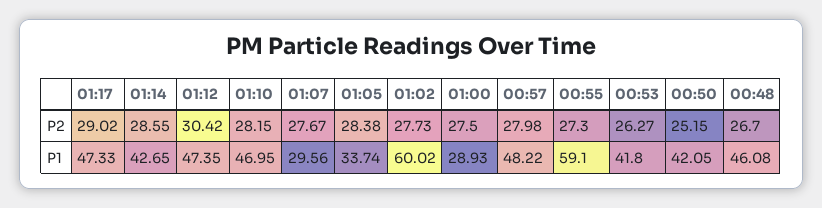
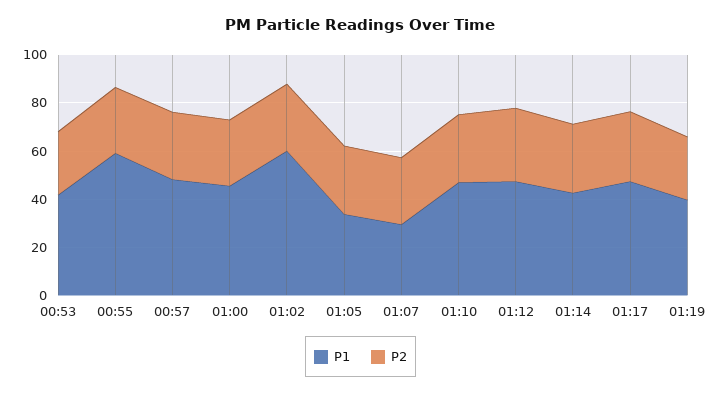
P2, 00:50: 25.15 -> none
P2, 00:48: 26.7 -> none
P1, 01:00: 28.93 -> 45
P1, 00:50: 42.05 -> none
P1, 00:48: 46.08 -> none
P1, 01:19: none -> 40
P2, 01:19: none -> 25

